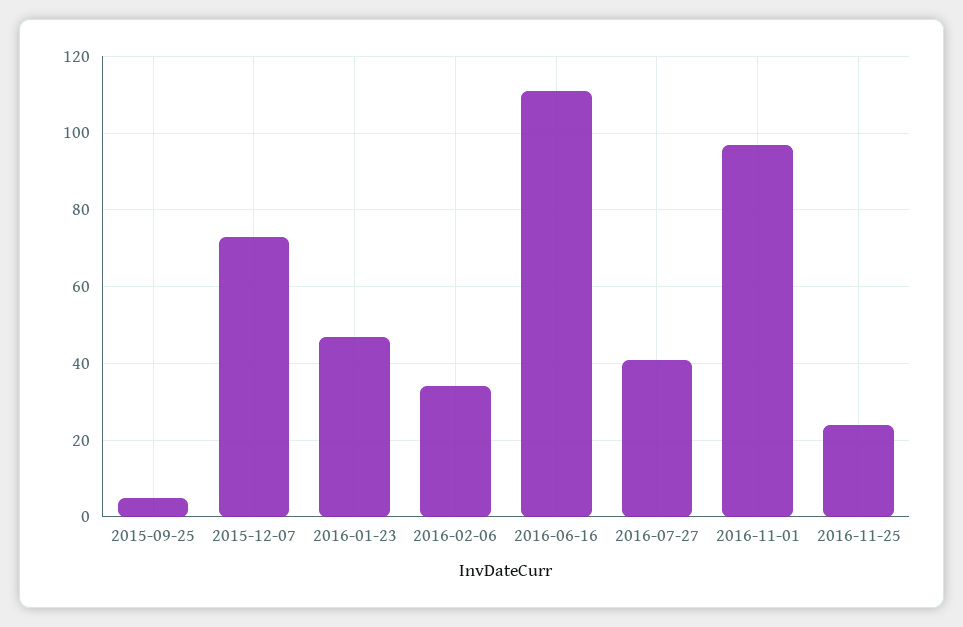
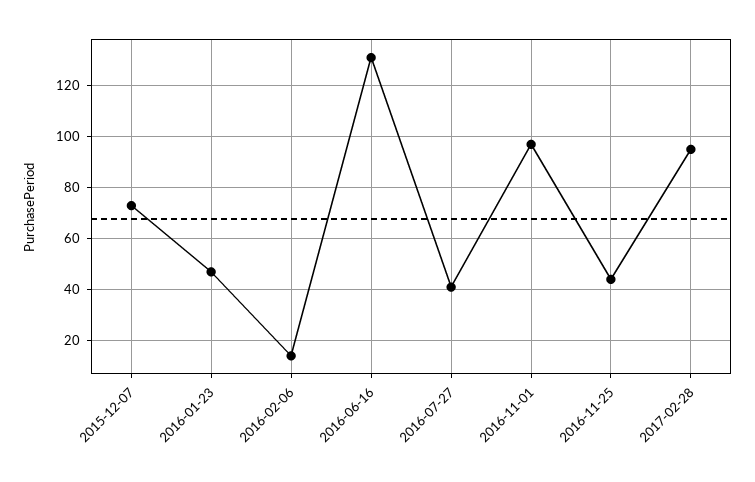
2015-09-25: 5 -> none
2016-02-06: 35 -> 15
2016-06-16: 110 -> 130
2016-11-25: 25 -> 45
2017-02-28: none -> 95

